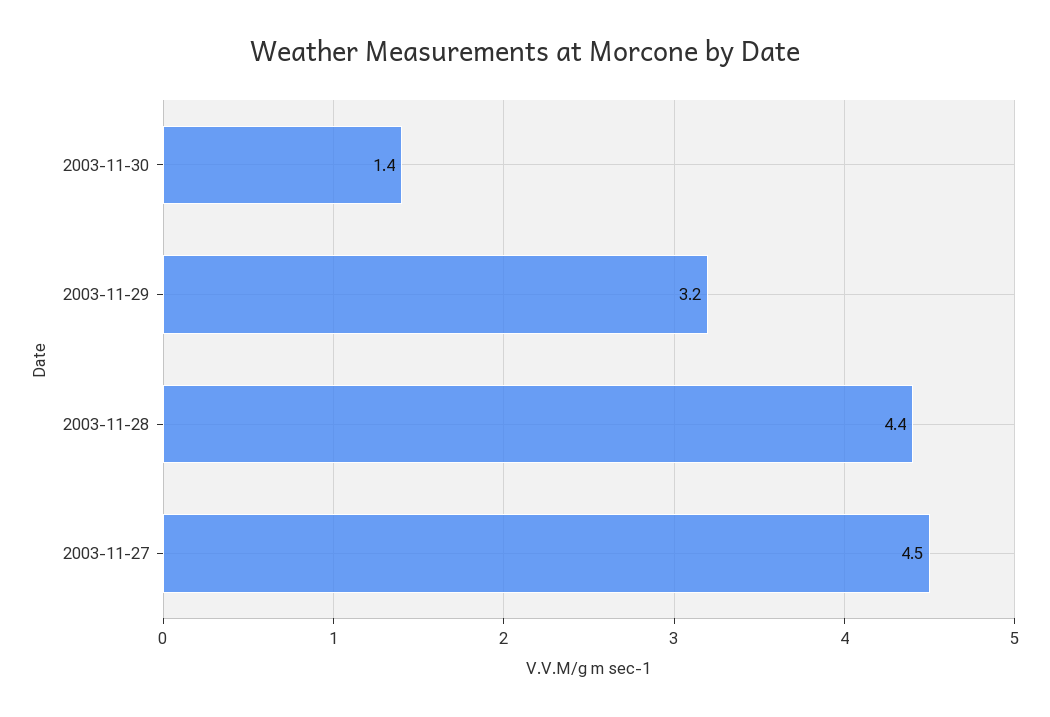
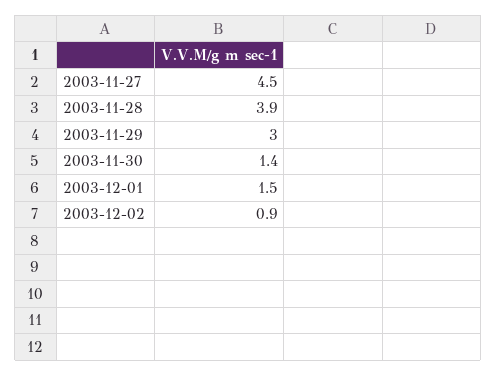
2003-11-29: 3.2 -> 3
2003-11-28: 4.4 -> 3.9
2003-12-01: none -> 1.5
2003-12-02: none -> 0.9

